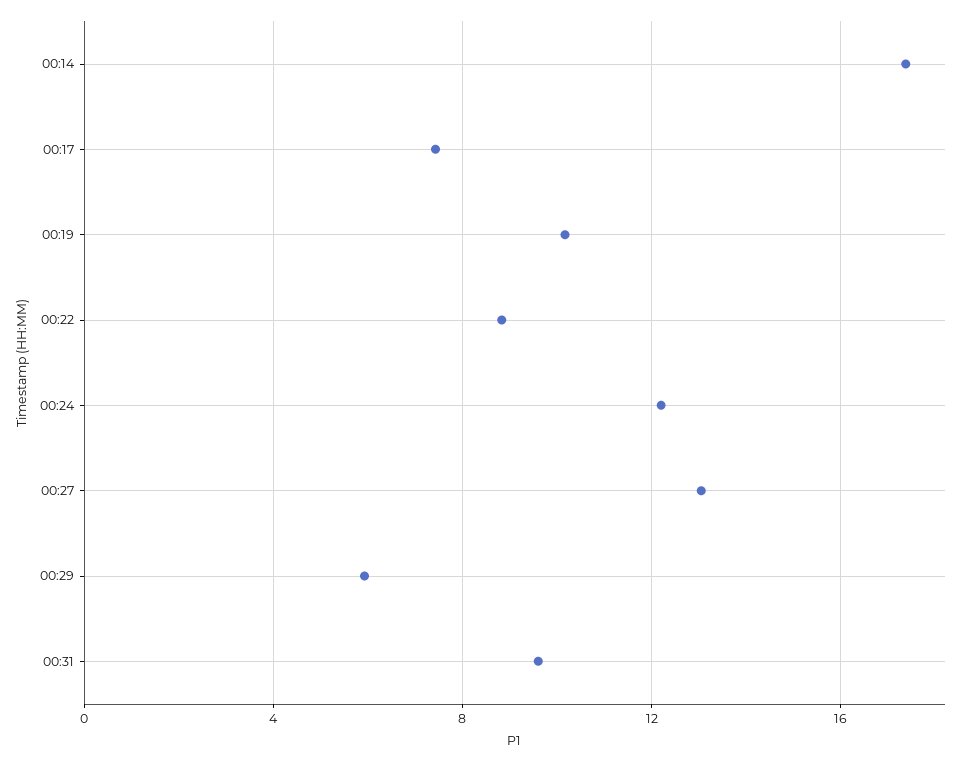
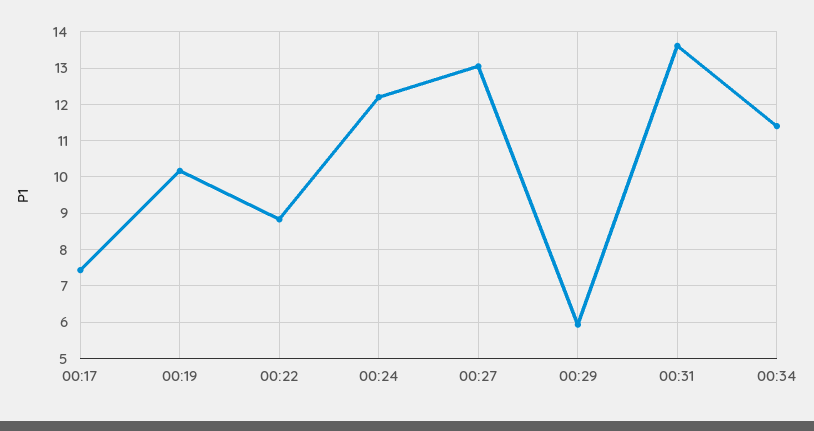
00:14: 17.5 -> none
00:31: 9.5 -> 13.6
00:34: none -> 11.4

